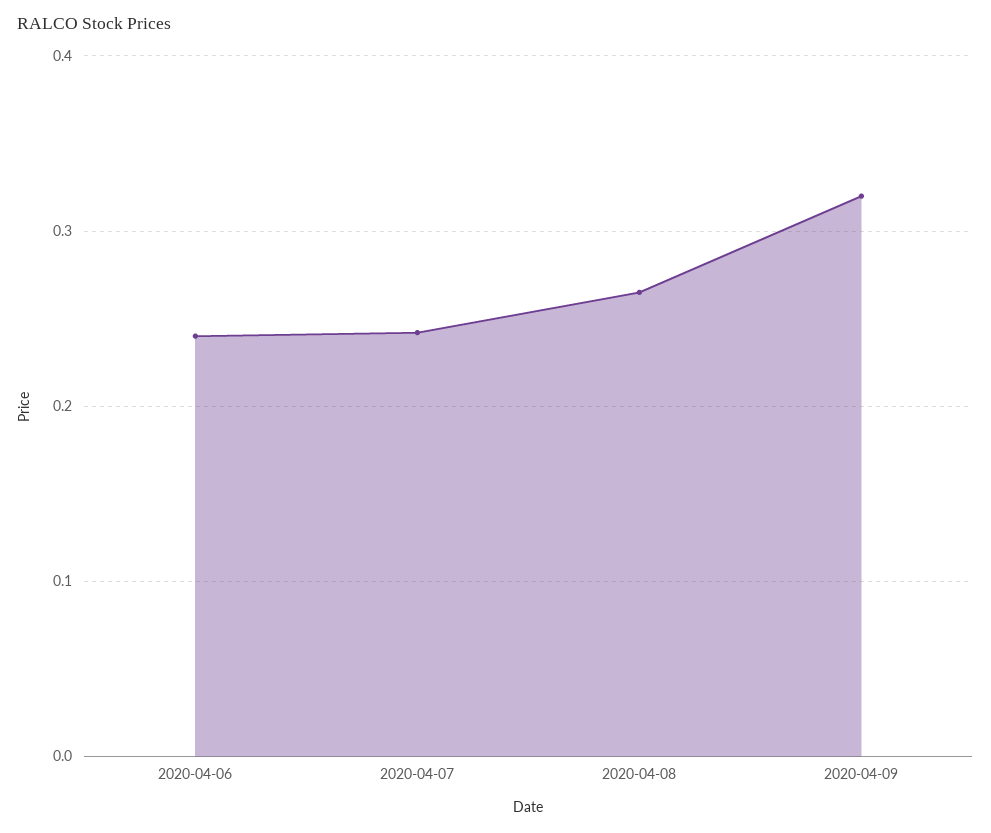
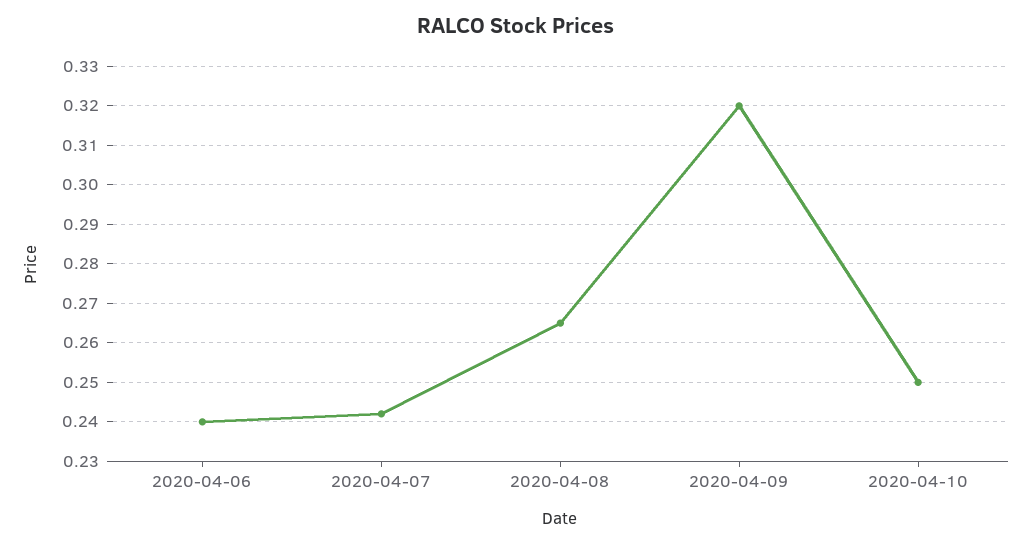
2020-04-10: none -> 0.25

